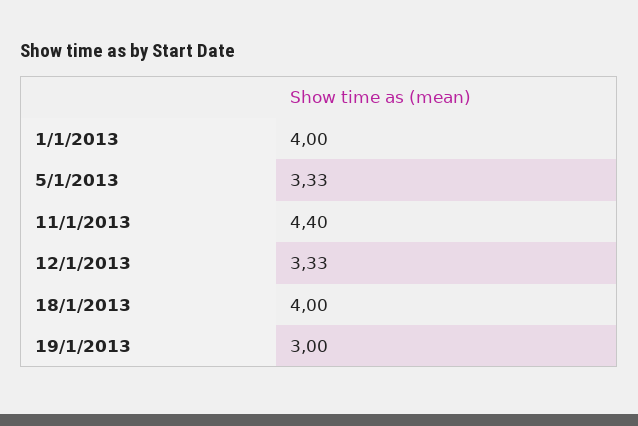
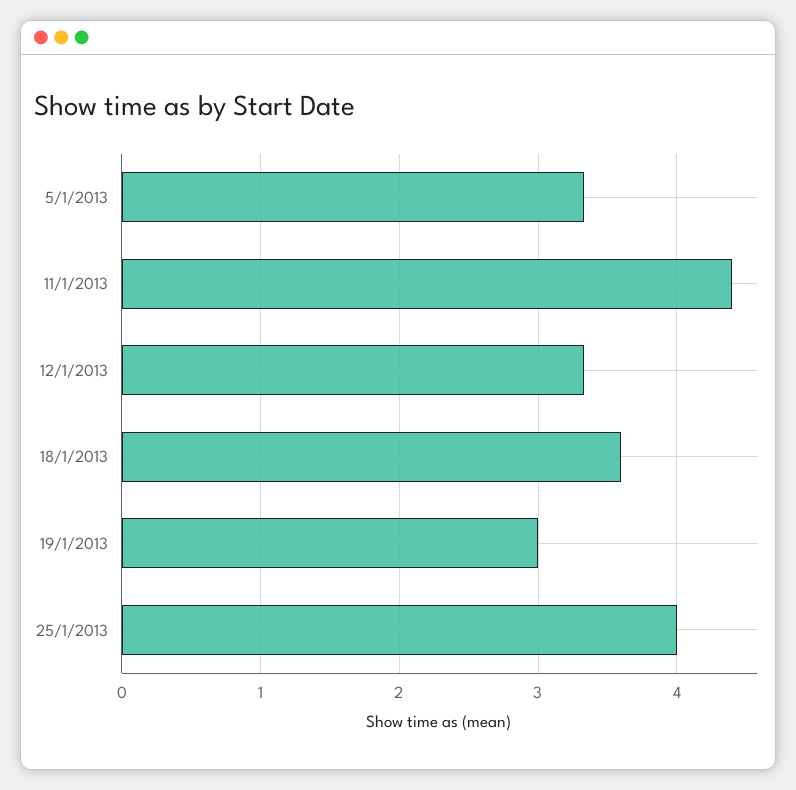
1/1/2013: 4 -> none
18/1/2013: 4 -> 3.6
25/1/2013: none -> 4

